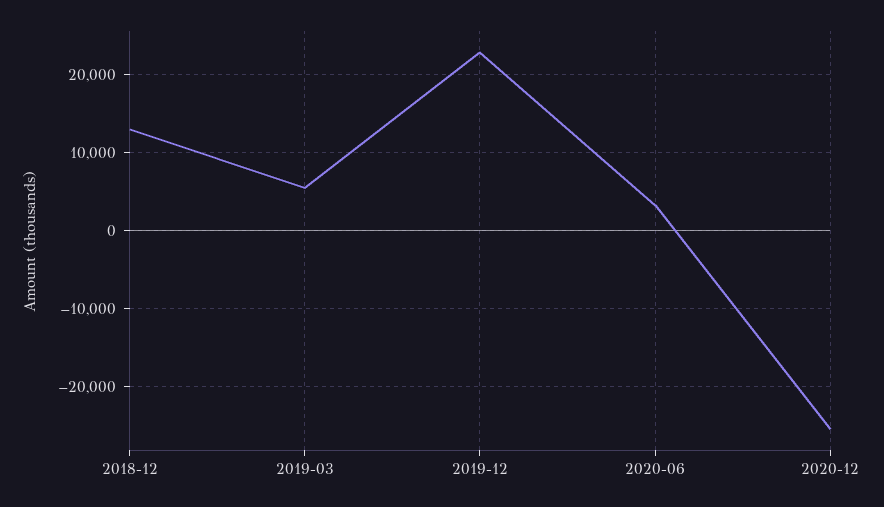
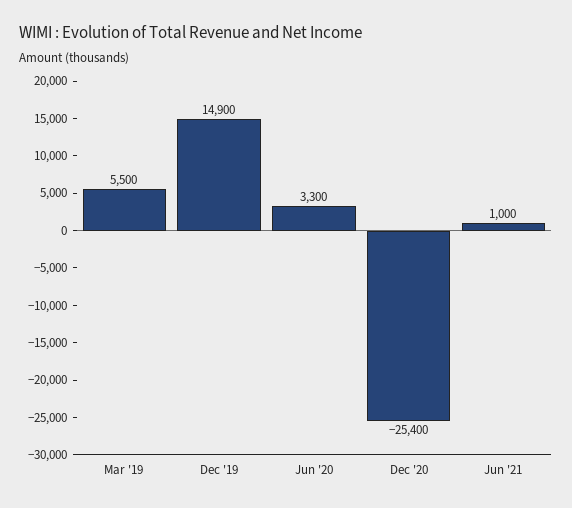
2018-12: 13000 -> none
2019-12: 23000 -> 14900
Jun '21: none -> 1000

